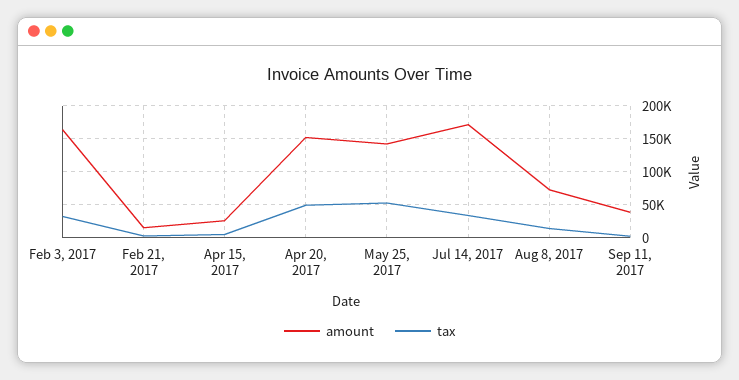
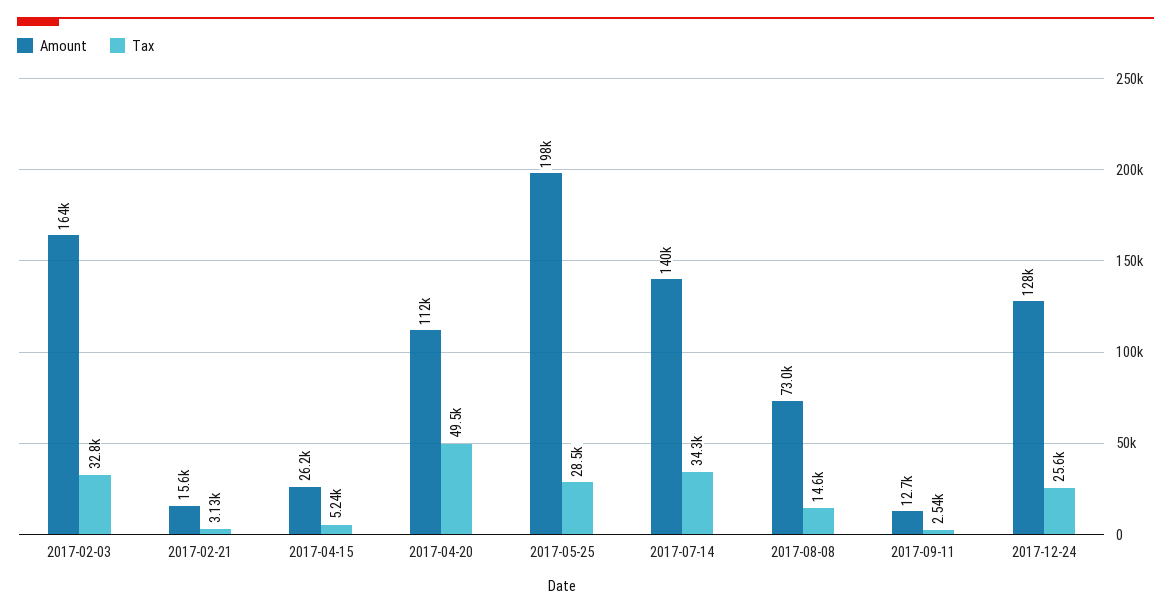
amount, Apr 20, 2017: 150000 -> 112000
amount, May 25, 2017: 140000 -> 198000
tax, May 25, 2017: 50000 -> 28500
amount, Jul 14, 2017: 170000 -> 140000
amount, Sep 11, 2017: 40000 -> 12700
amount, 2017-12-24: none -> 128000
tax, 2017-12-24: none -> 25600

